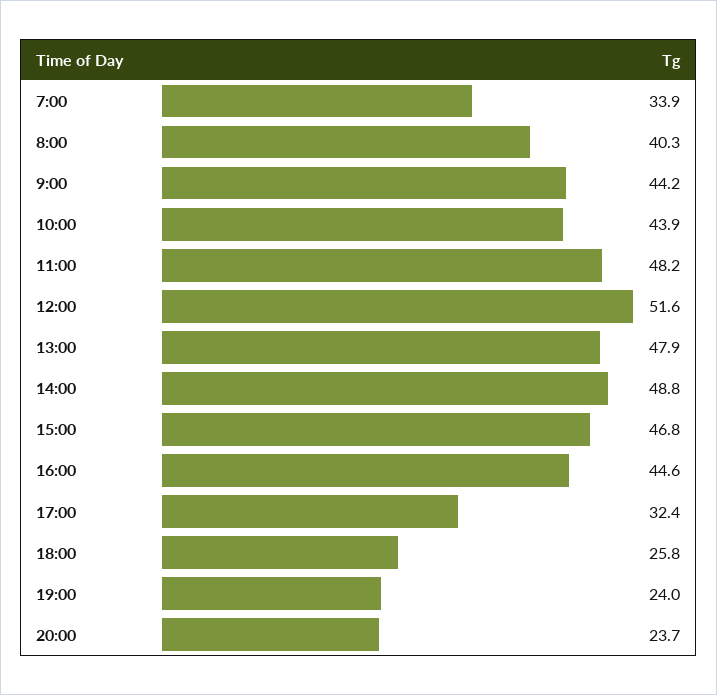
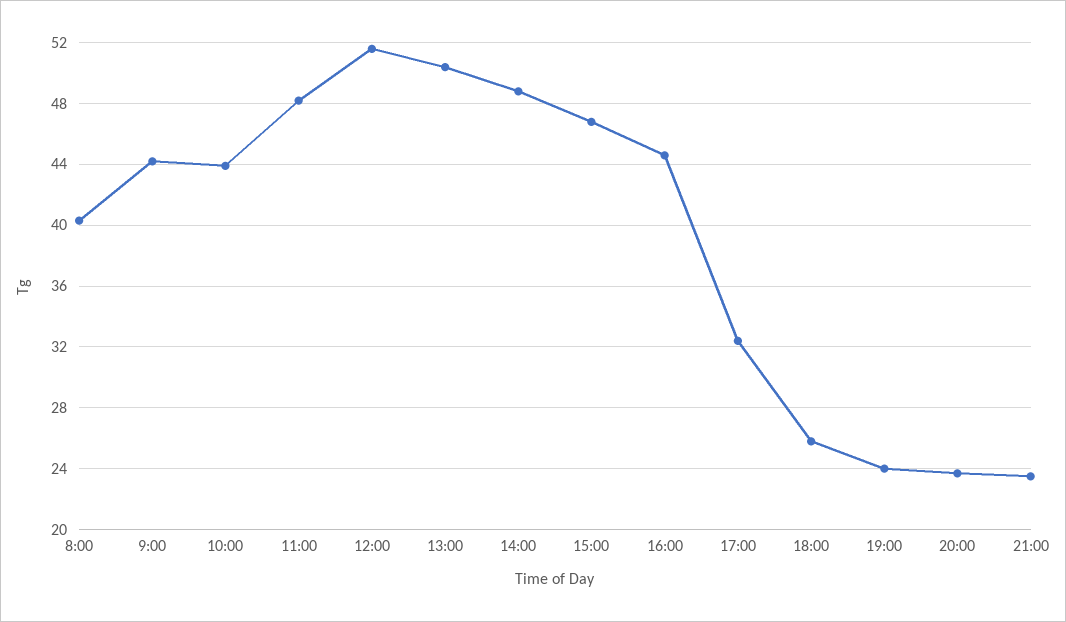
7:00: 33.9 -> none
13:00: 47.9 -> 50.5
21:00: none -> 23.5

